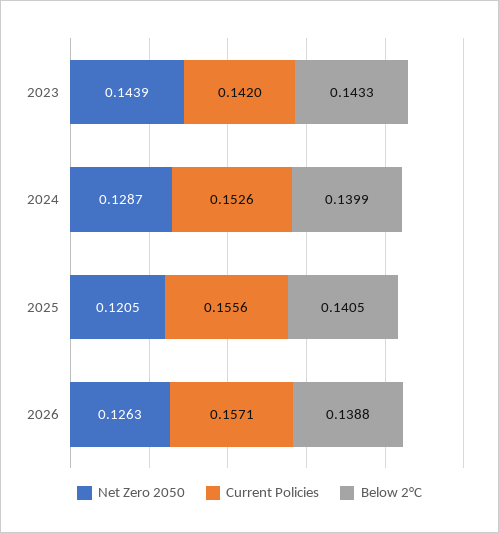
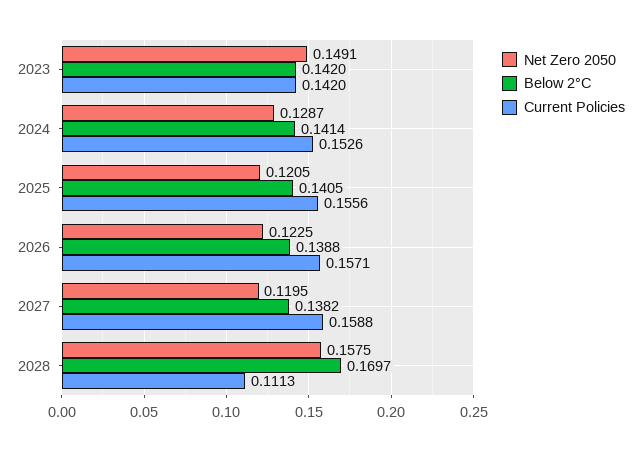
Net Zero 2050, 2023: 0.1439 -> 0.1491
Below 2°C, 2023: 0.1433 -> 0.142
Below 2°C, 2024: 0.1399 -> 0.1414
Net Zero 2050, 2026: 0.1263 -> 0.1225
Net Zero 2050, 2027: none -> 0.1195
Below 2°C, 2027: none -> 0.1382
Current Policies, 2027: none -> 0.1588
Net Zero 2050, 2028: none -> 0.1575
Below 2°C, 2028: none -> 0.1697
Current Policies, 2028: none -> 0.1113

